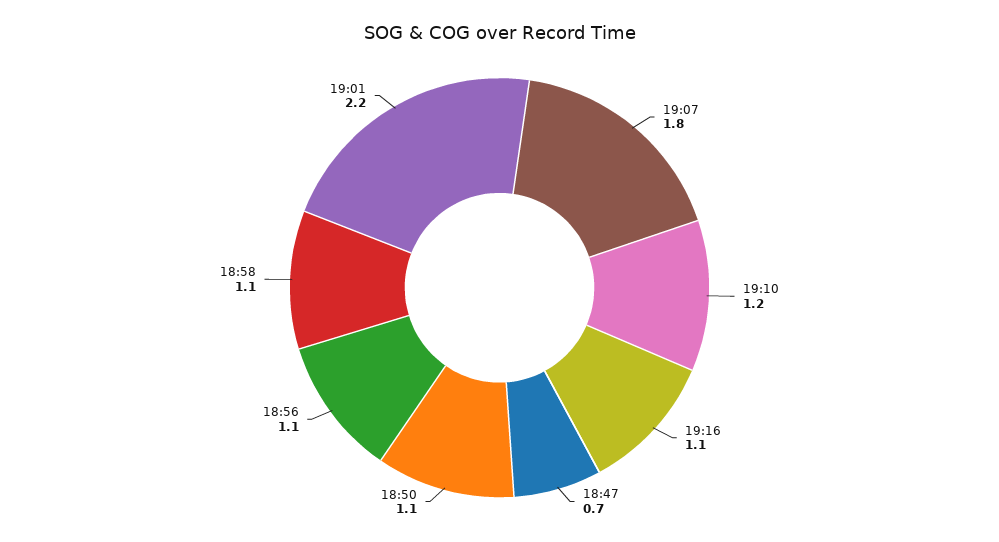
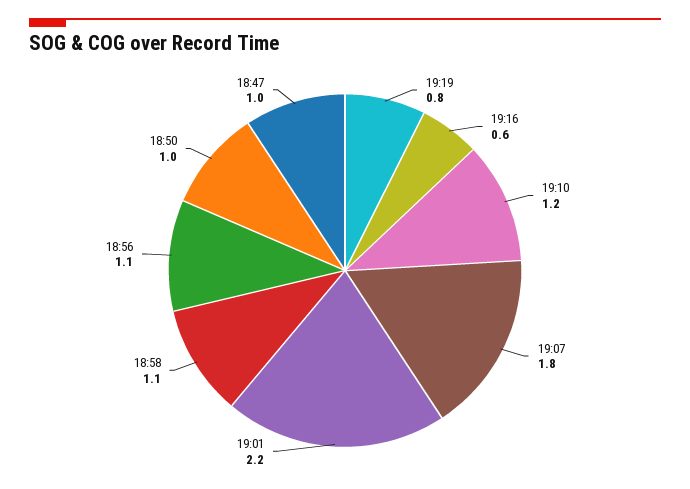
19:16: 1.1 -> 0.6
18:47: 0.7 -> 1
18:50: 1.1 -> 1
19:19: none -> 0.8

